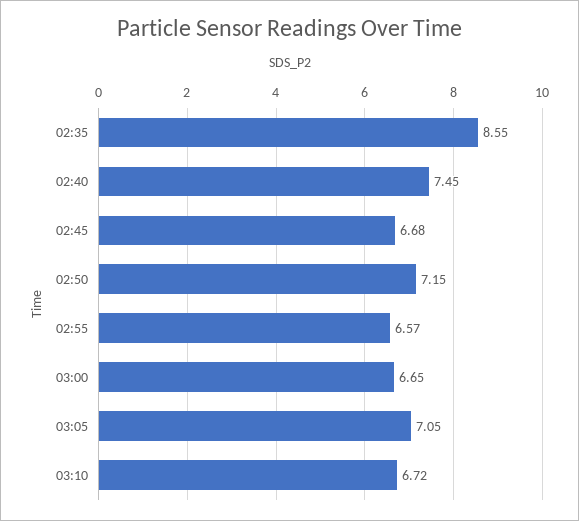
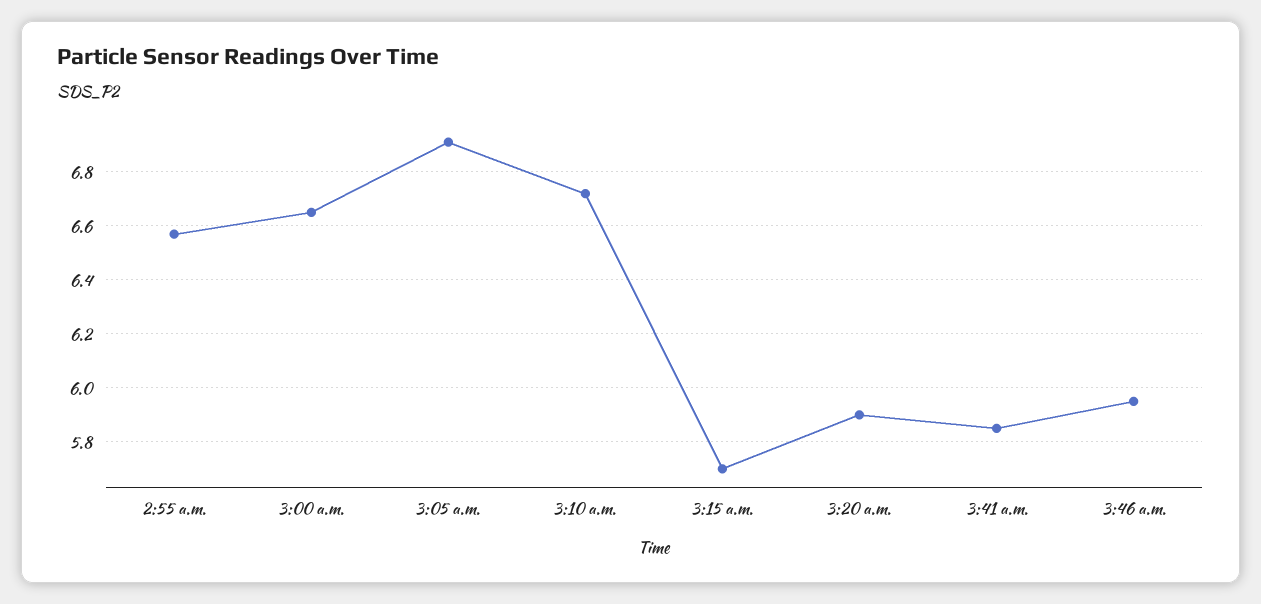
02:35: 8.55 -> none
02:40: 7.45 -> none
02:45: 6.68 -> none
02:50: 7.15 -> none
03:05: 7.05 -> 6.9
3:15 a.m.: none -> 5.7
3:20 a.m.: none -> 5.9
3:41 a.m.: none -> 5.85
3:46 a.m.: none -> 5.95

